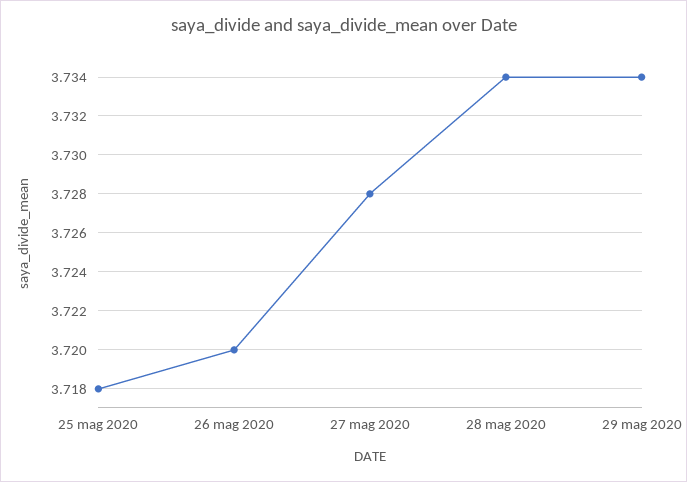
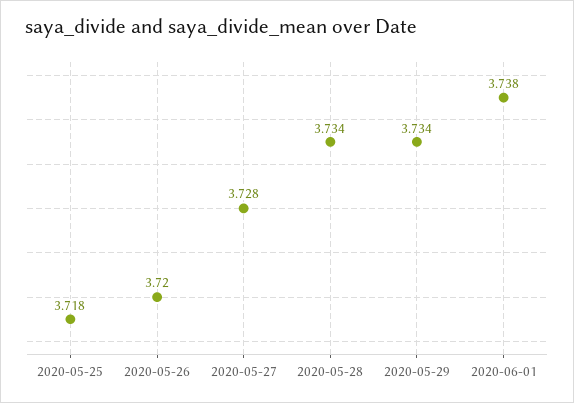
2020-06-01: none -> 3.738

